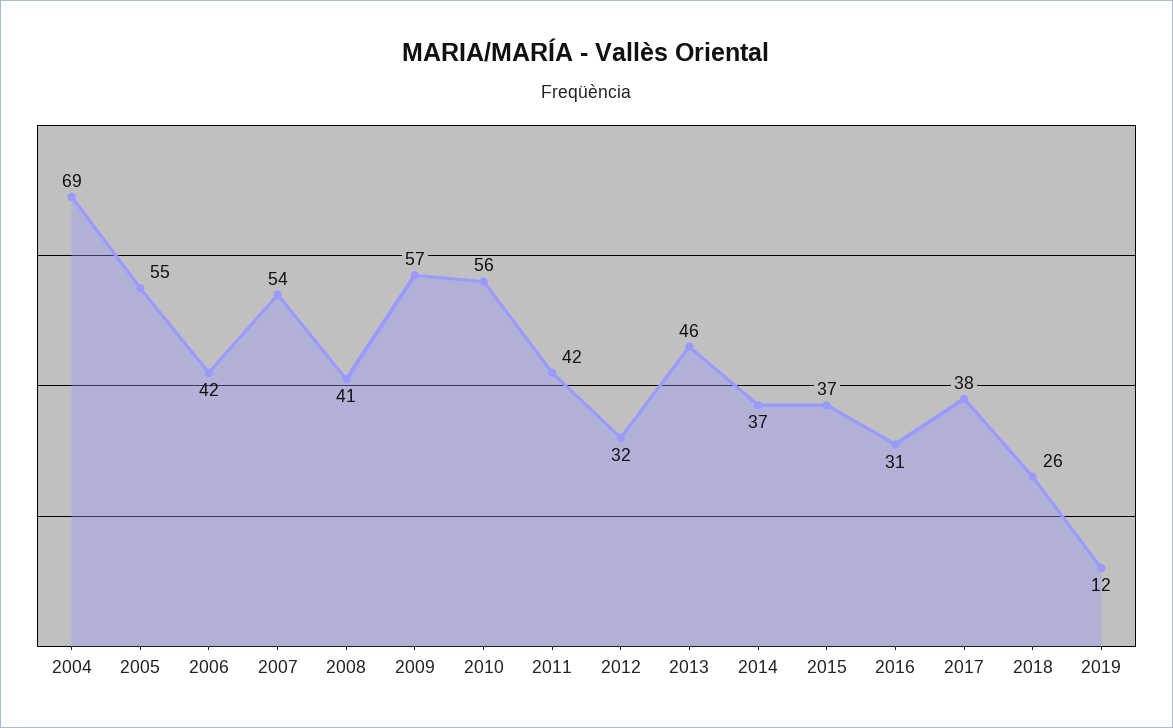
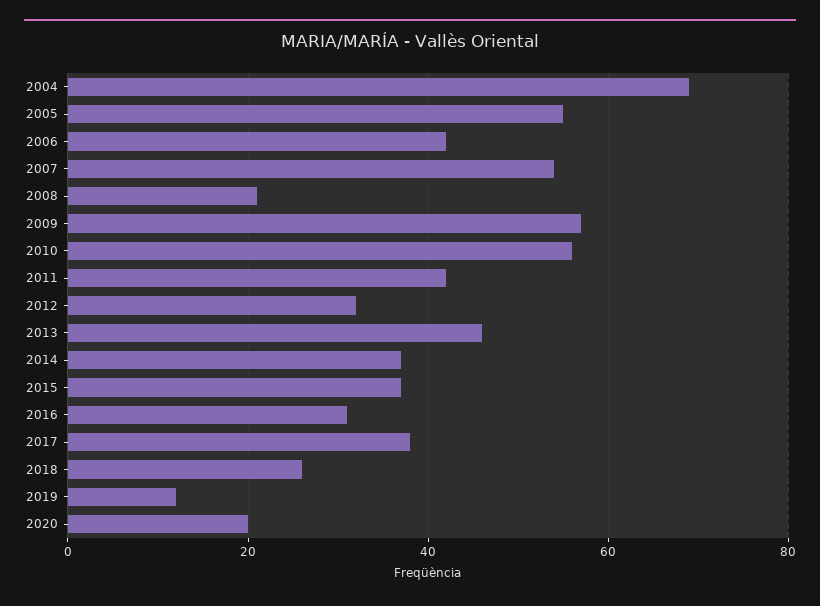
2008: 41 -> 20
2020: none -> 20

